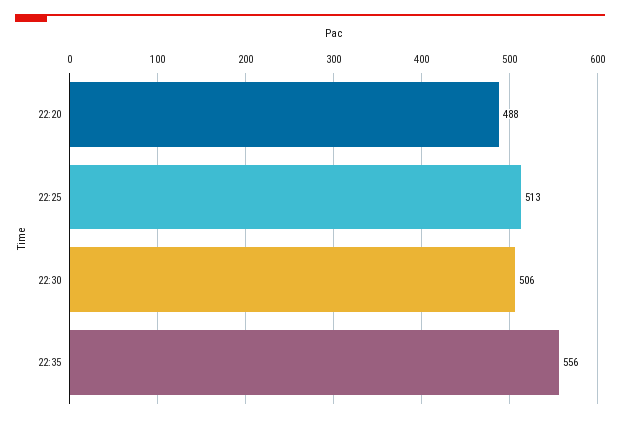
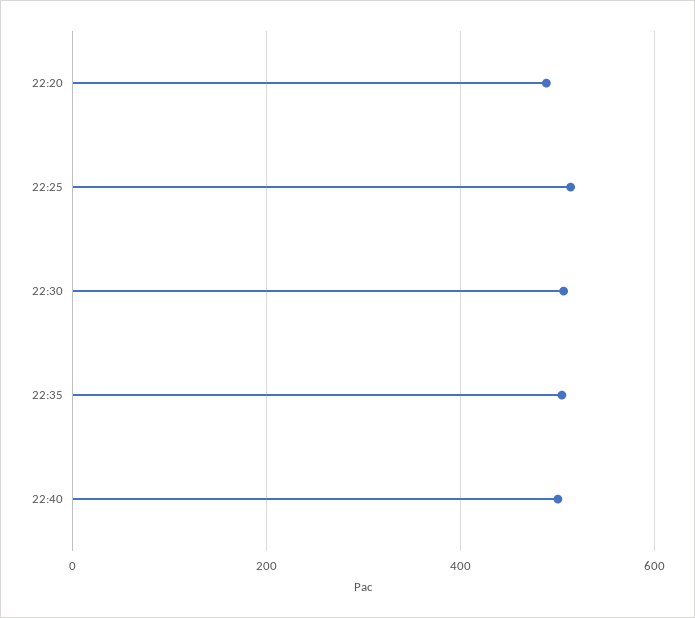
22:35: 556 -> 500
22:40: none -> 500

